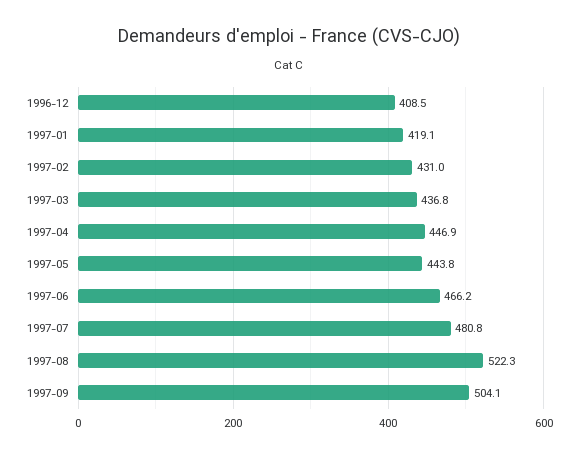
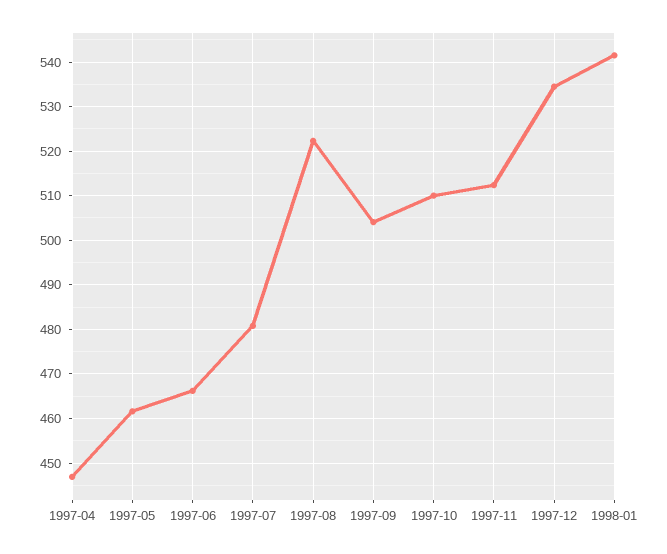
1996-12: 408.5 -> none
1997-01: 419.1 -> none
1997-02: 431 -> none
1997-03: 436.8 -> none
1997-05: 443.8 -> 462
1997-10: none -> 510
1997-11: none -> 512
1997-12: none -> 534
1998-01: none -> 542

